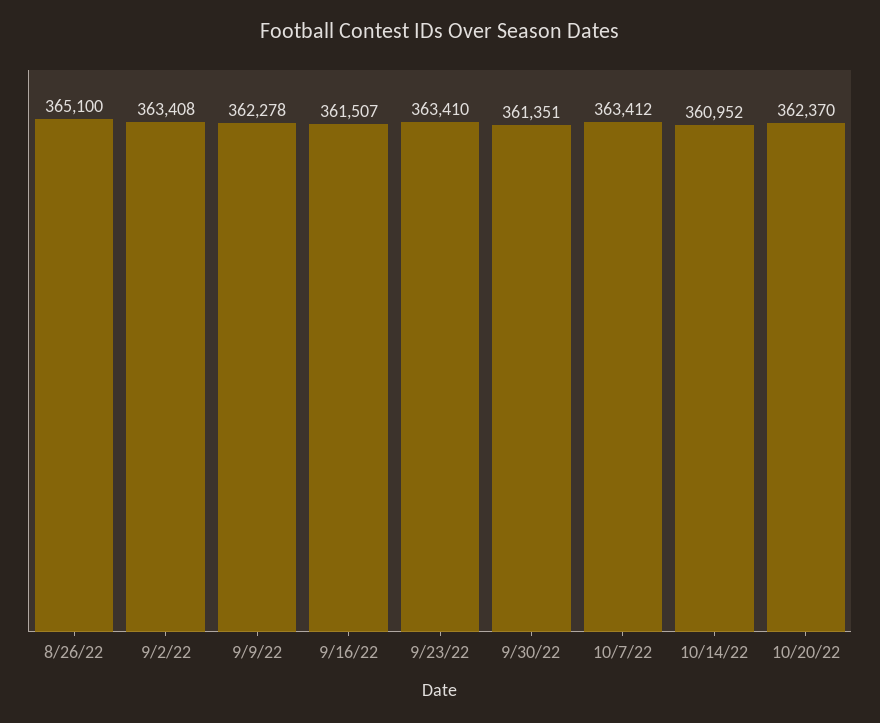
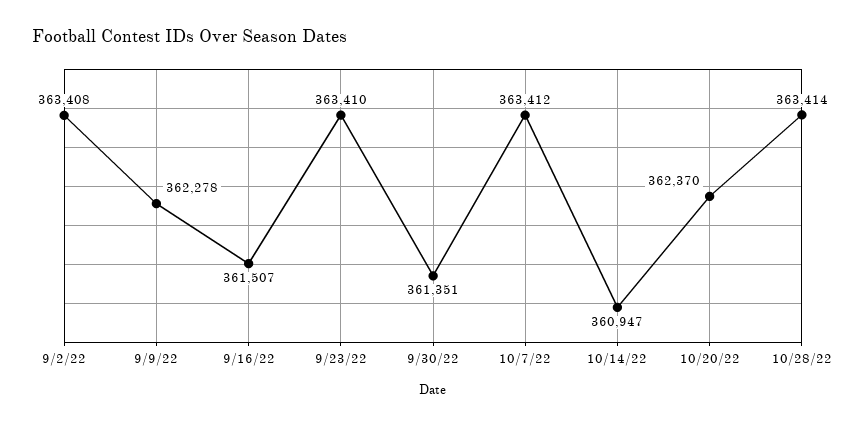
8/26/22: 365100 -> none
10/14/22: 360952 -> 360947
10/28/22: none -> 363414

